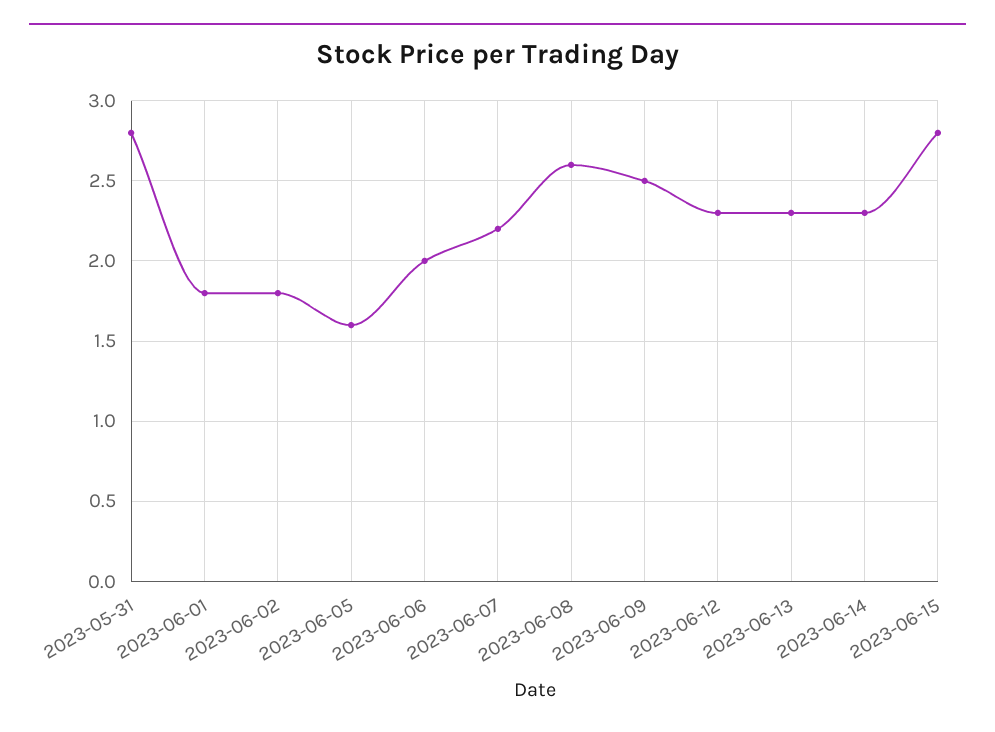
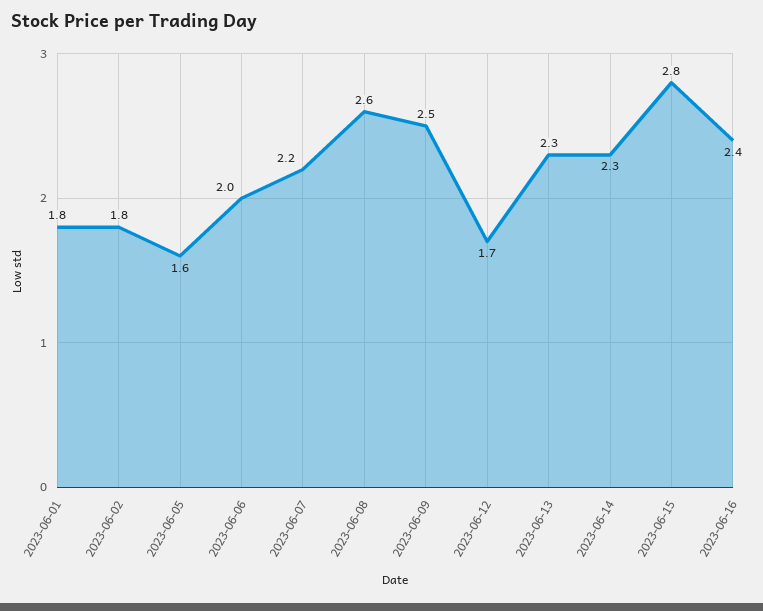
2023-05-31: 2.8 -> none
2023-06-12: 2.3 -> 1.7
2023-06-16: none -> 2.4

